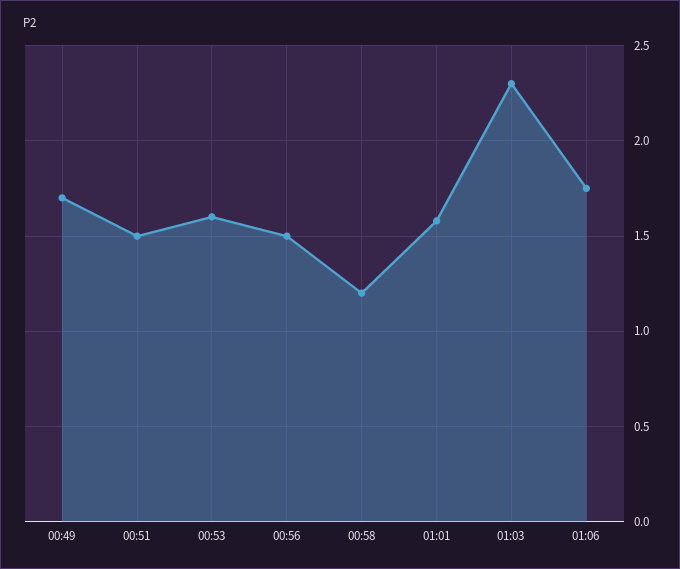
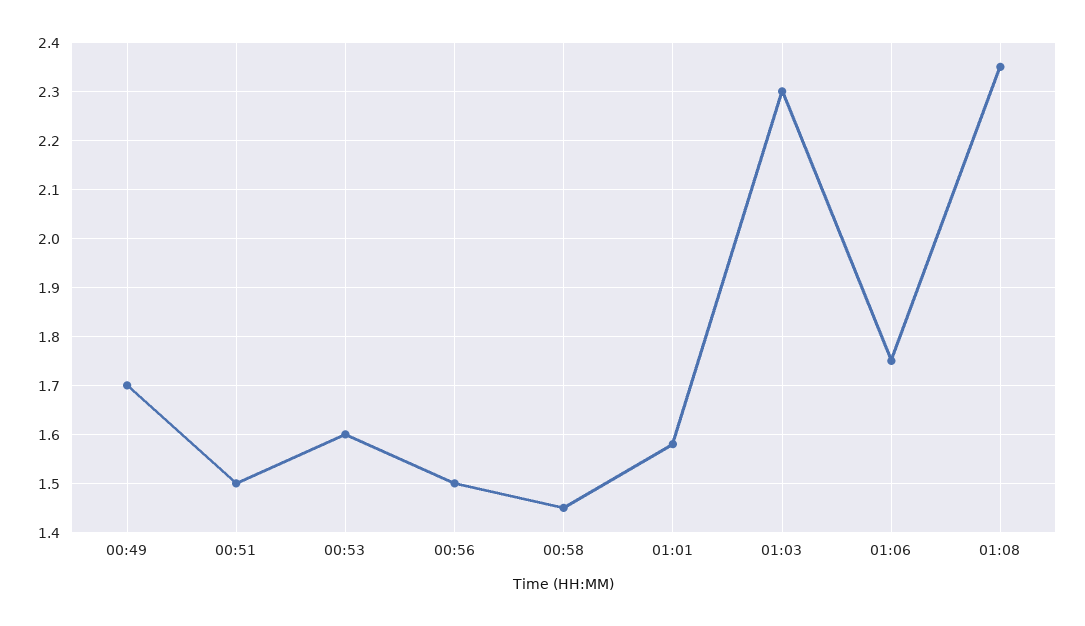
00:58: 1.2 -> 1.45
01:08: none -> 2.35

